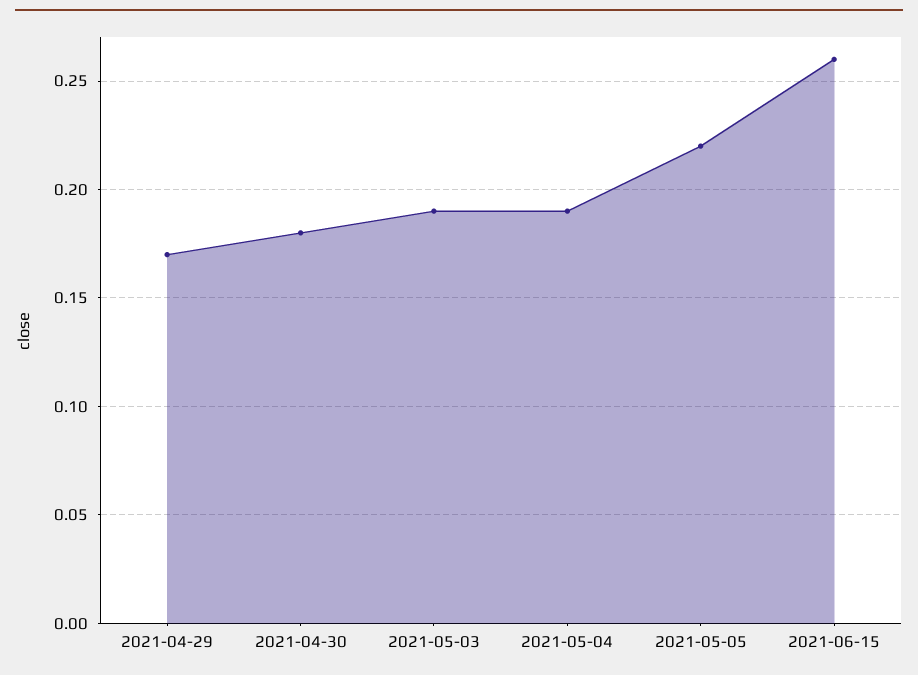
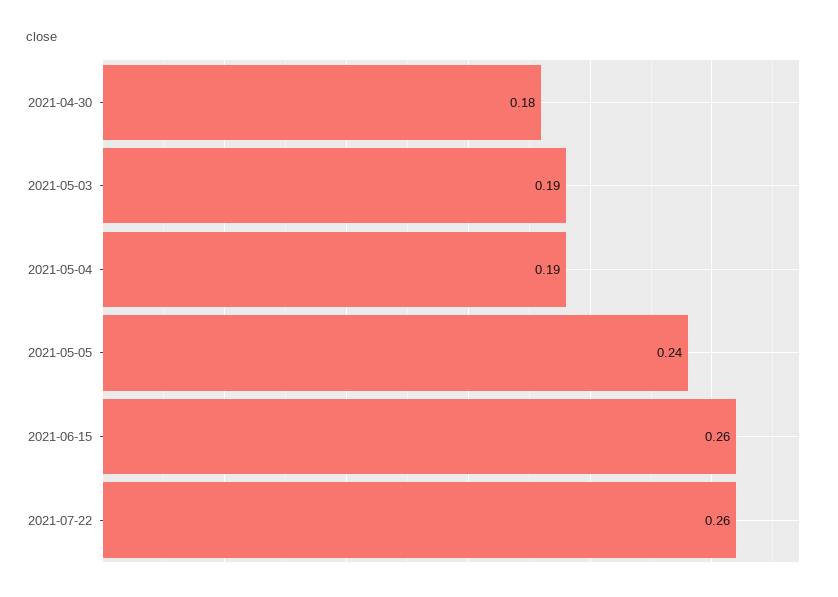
2021-04-29: 0.17 -> none
2021-05-05: 0.22 -> 0.24
2021-07-22: none -> 0.26

